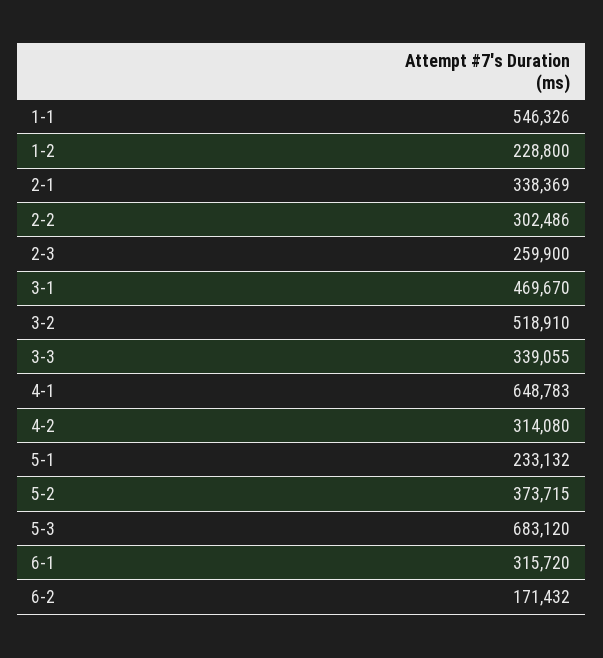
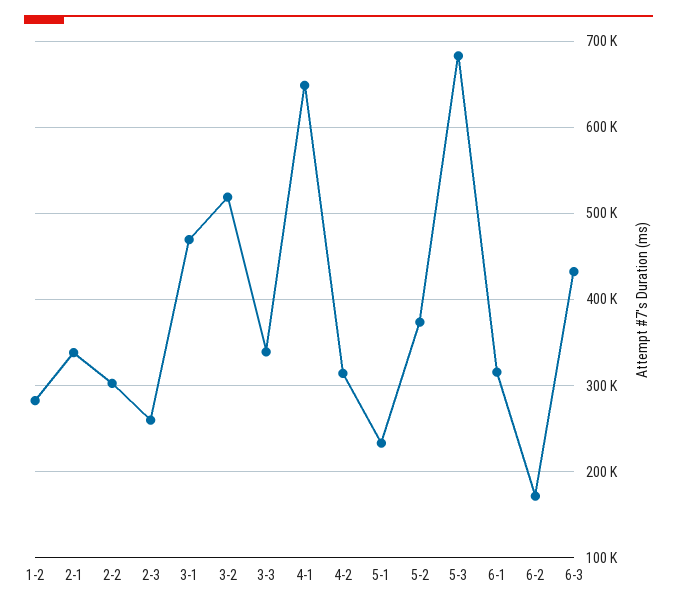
1-1: 546326 -> none
1-2: 228800 -> 280000
6-3: none -> 430000

